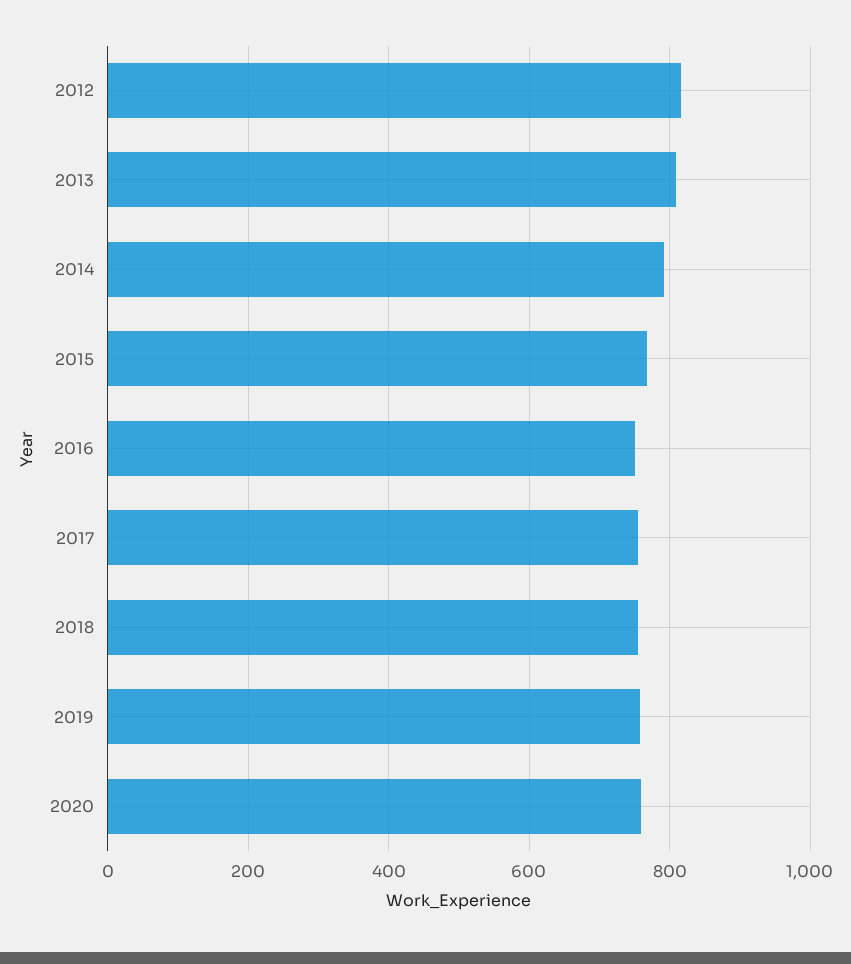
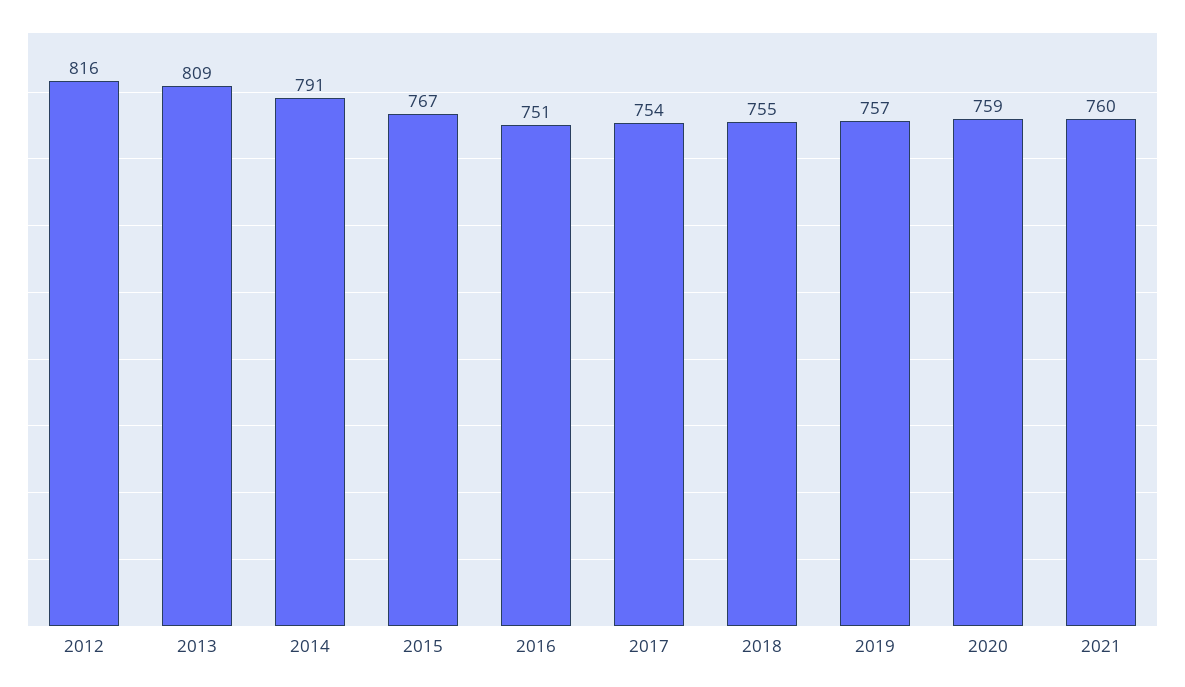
2021: none -> 760

